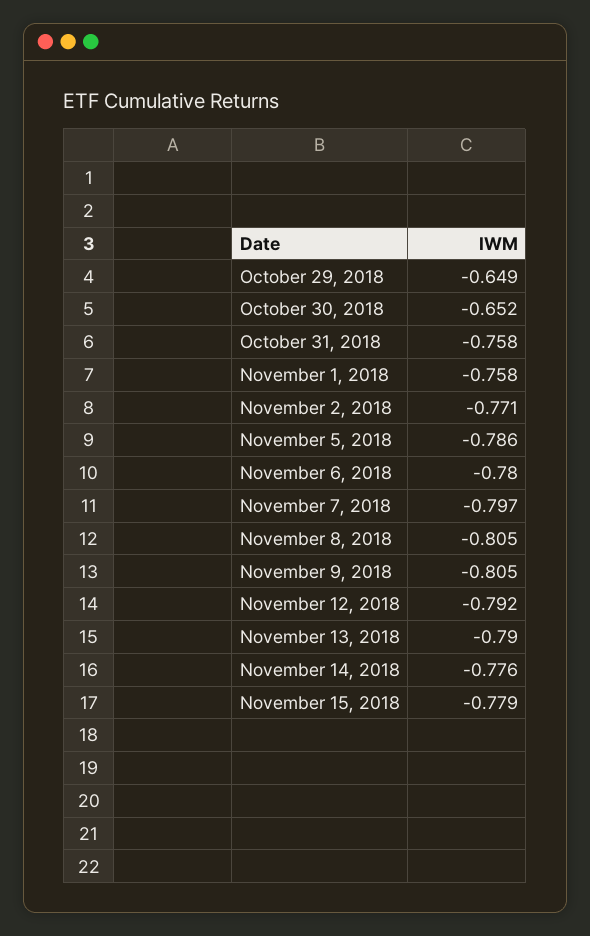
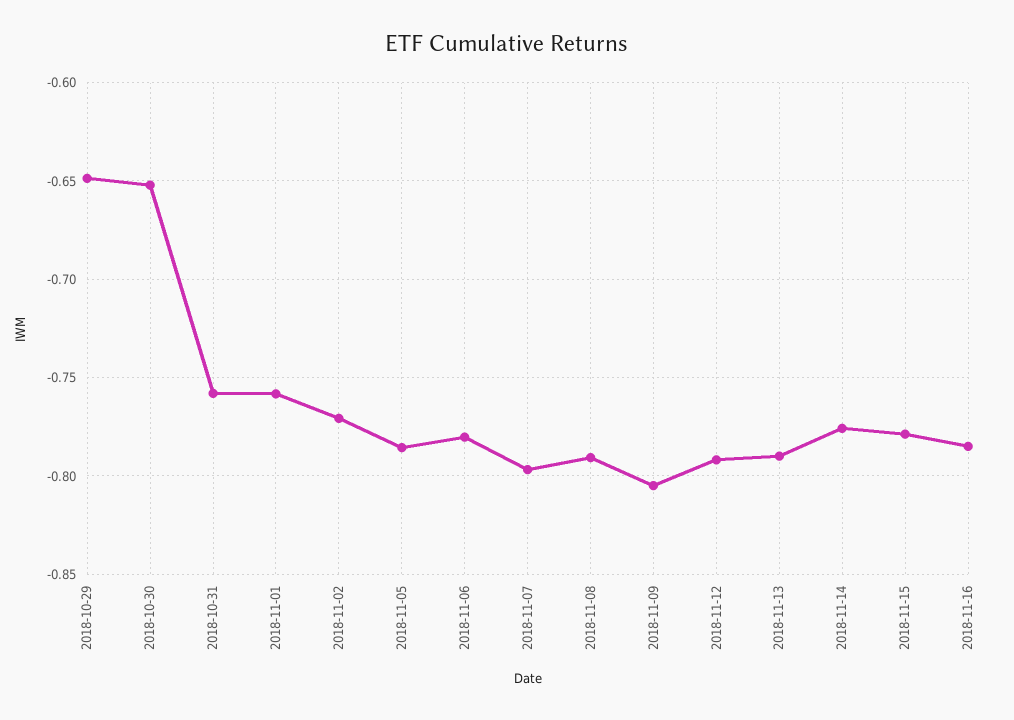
November 8, 2018: -0.805 -> -0.79
2018-11-16: none -> -0.785

